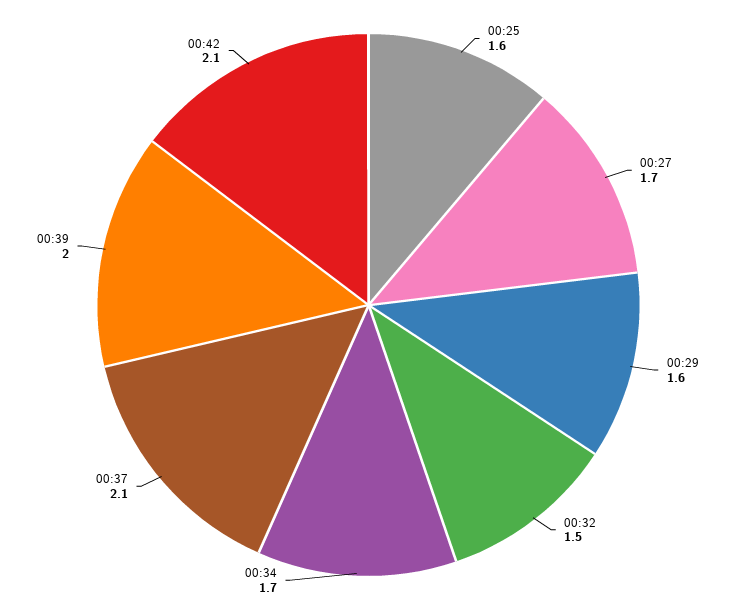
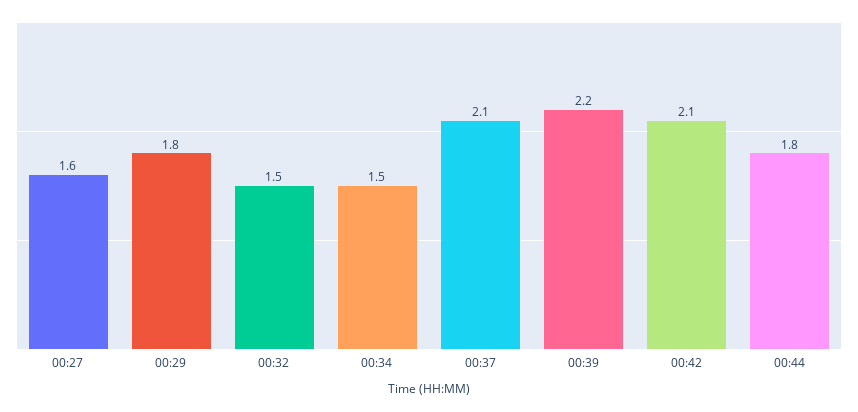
00:25: 1.6 -> none
00:27: 1.7 -> 1.6
00:29: 1.6 -> 1.8
00:34: 1.7 -> 1.5
00:39: 2 -> 2.2
00:44: none -> 1.8

